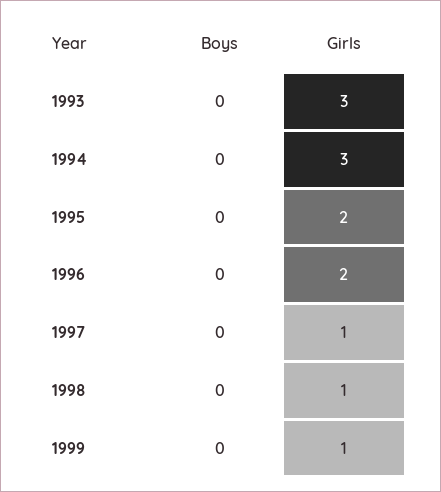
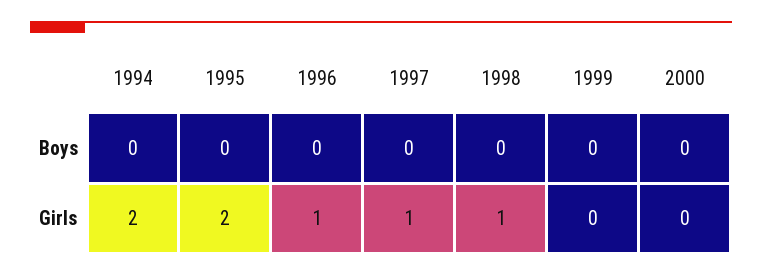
Boys, 1993: 0 -> none
Girls, 1993: 3 -> none
Girls, 1994: 3 -> 2
Girls, 1996: 2 -> 1
Girls, 1999: 1 -> 0
Boys, 2000: none -> 0
Girls, 2000: none -> 0

